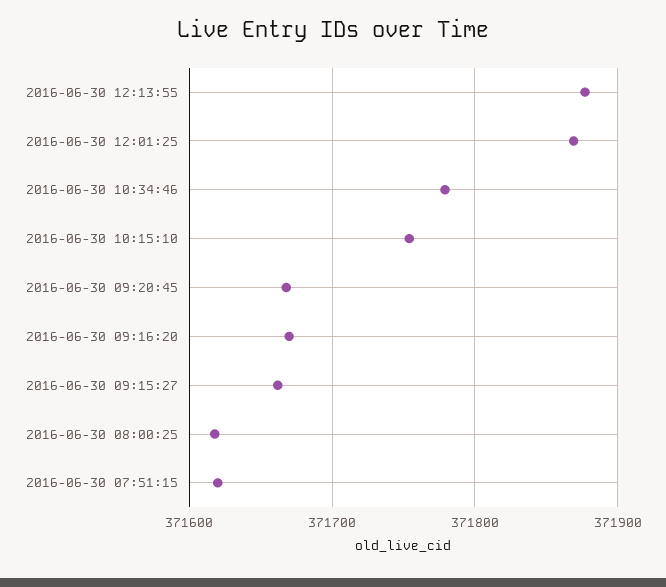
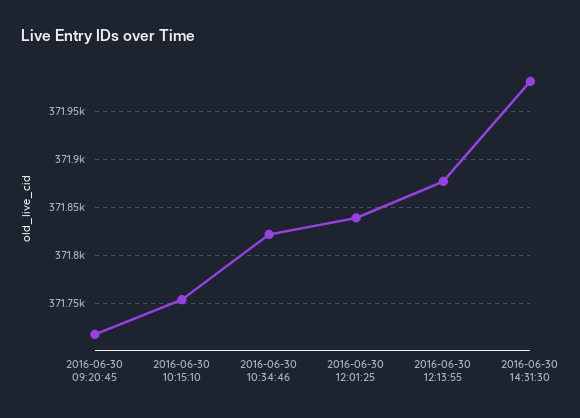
2016-06-30 12:01:25: 371870 -> 371840
2016-06-30 10:34:46: 371780 -> 371820
2016-06-30 09:20:45: 371670 -> 371720
2016-06-30 09:16:20: 371670 -> none
2016-06-30 09:15:27: 371660 -> none
2016-06-30 08:00:25: 371620 -> none
2016-06-30 07:51:15: 371620 -> none
2016-06-30 14:31:30: none -> 371980

